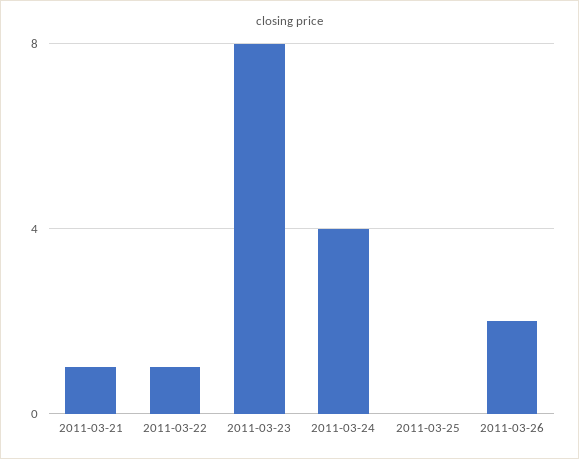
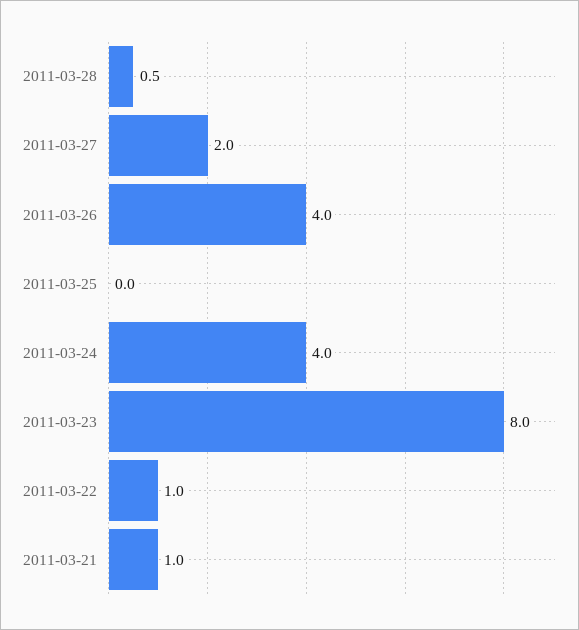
2011-03-26: 2 -> 4
2011-03-28: none -> 0.5
2011-03-27: none -> 2

